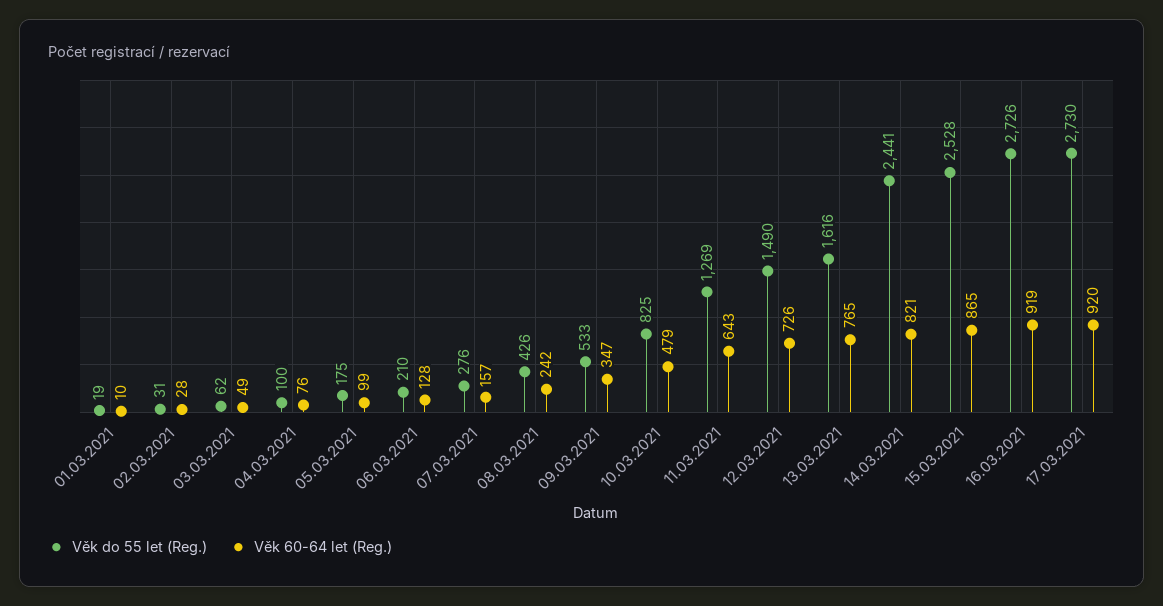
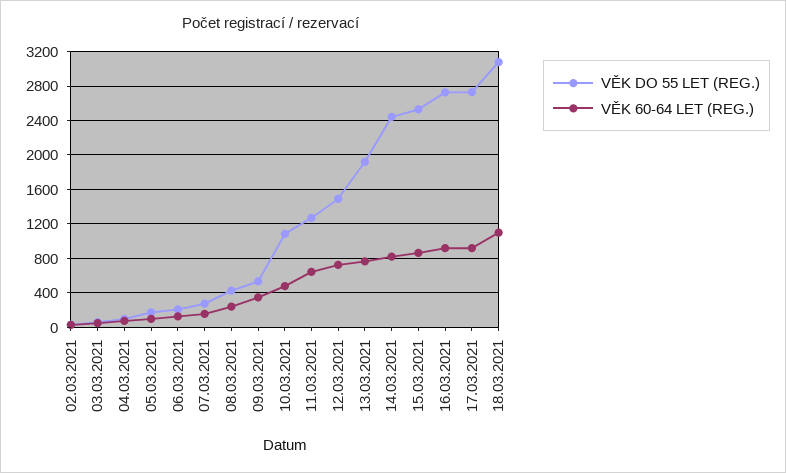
Věk do 55 let (Reg.), 01.03.2021: 19 -> none
Věk 60-64 let (Reg.), 01.03.2021: 10 -> none
Věk do 55 let (Reg.), 10.03.2021: 825 -> 1100
Věk do 55 let (Reg.), 13.03.2021: 1616 -> 1900
Věk do 55 let (Reg.), 18.03.2021: none -> 3100
Věk 60-64 let (Reg.), 18.03.2021: none -> 1100

